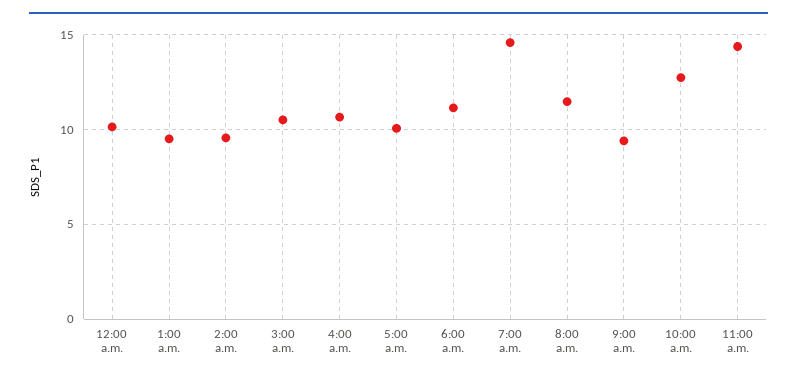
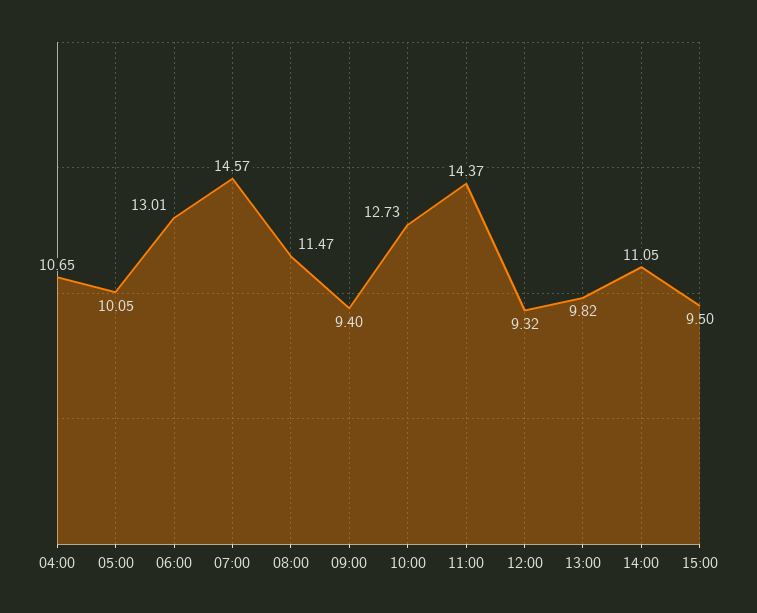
12:00 a.m.: 10 -> none
1:00 a.m.: 9.5 -> none
2:00 a.m.: 9.5 -> none
3:00 a.m.: 10.5 -> none
6:00 a.m.: 11 -> 13.01
12:00: none -> 9.32
13:00: none -> 9.82
14:00: none -> 11.05
15:00: none -> 9.5

